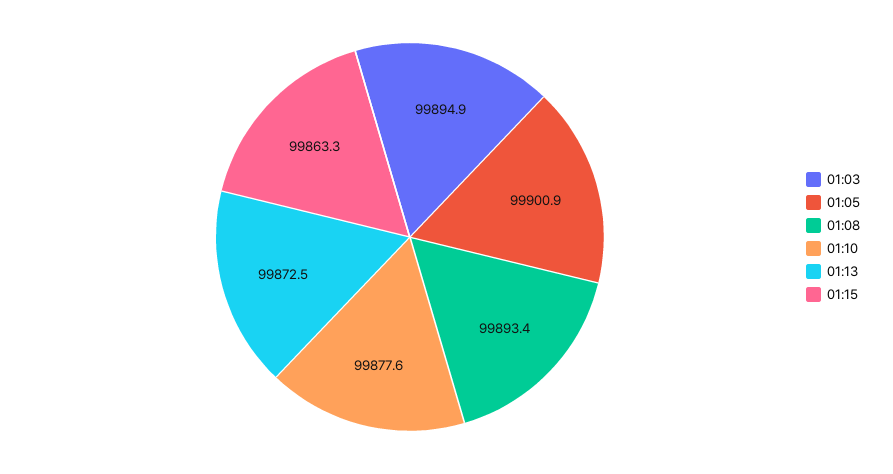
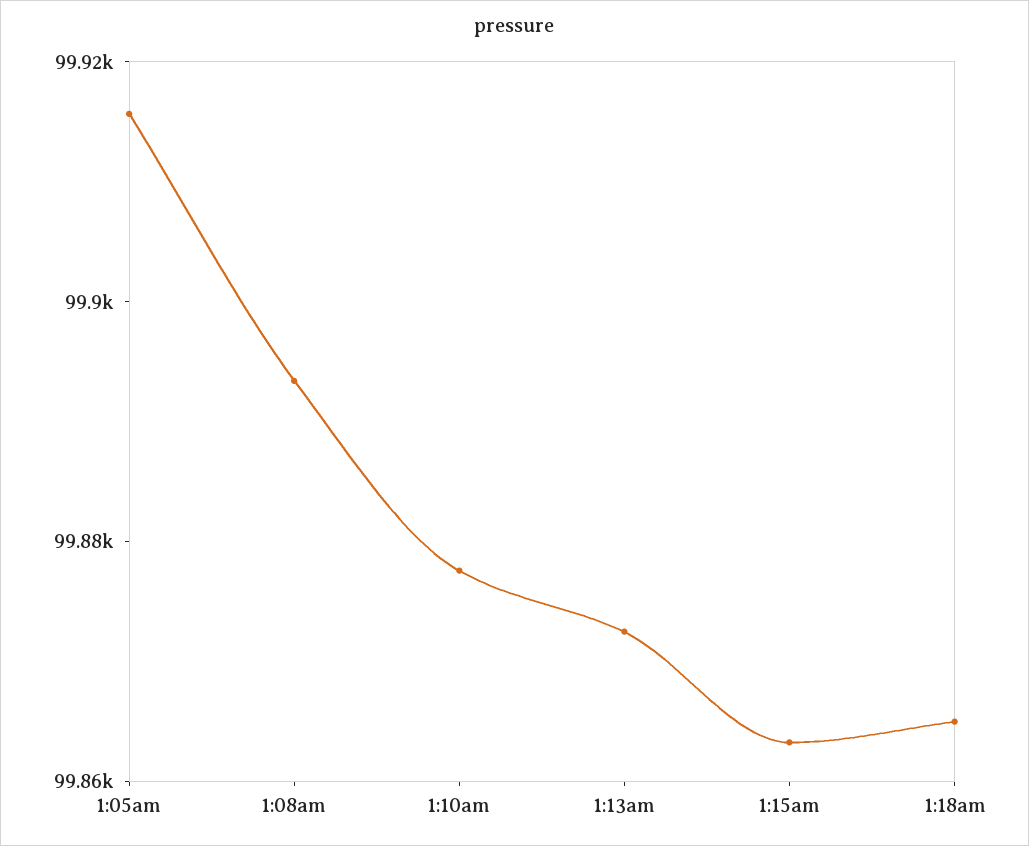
01:03: 99894.9 -> none
01:05: 99900.9 -> 99915
1:18am: none -> 99865

